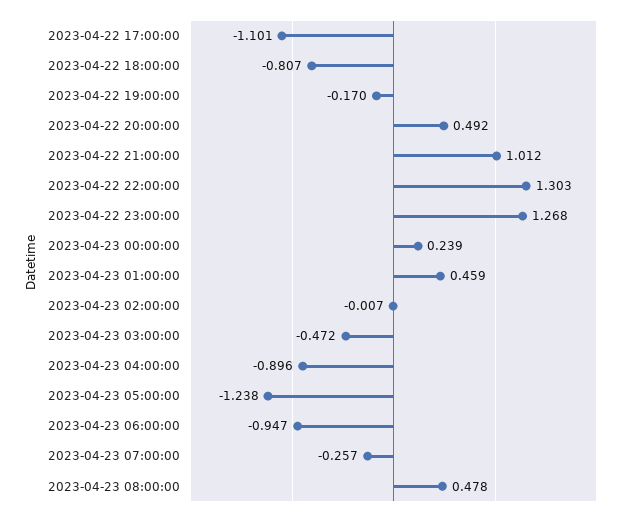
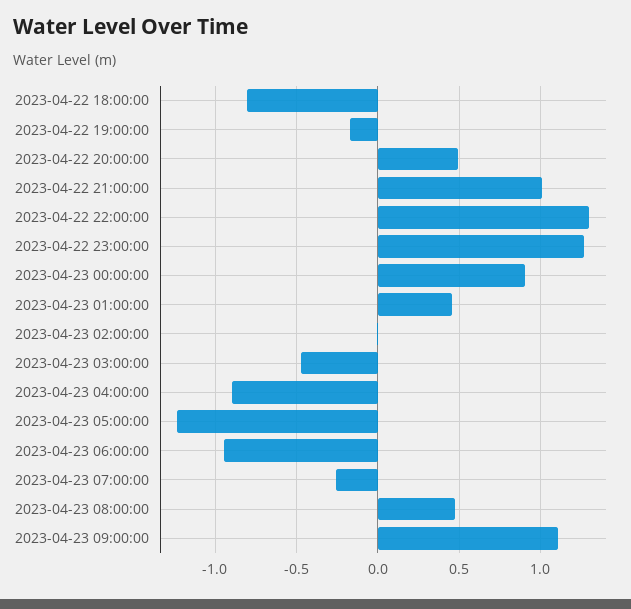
2023-04-22 17:00:00: -1.101 -> none
2023-04-23 00:00:00: 0.239 -> 0.9
2023-04-23 09:00:00: none -> 1.1

